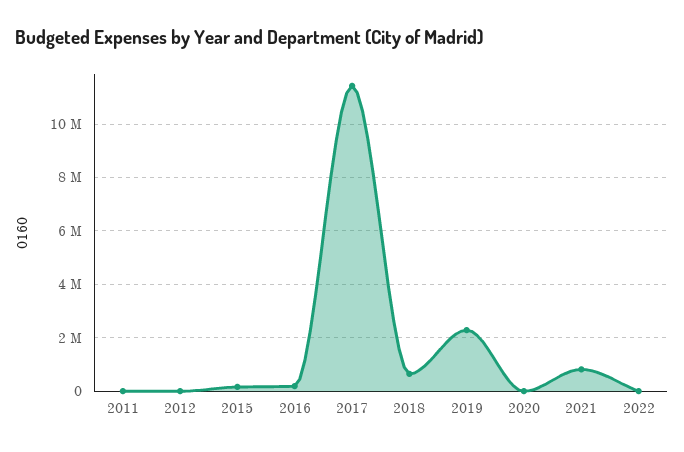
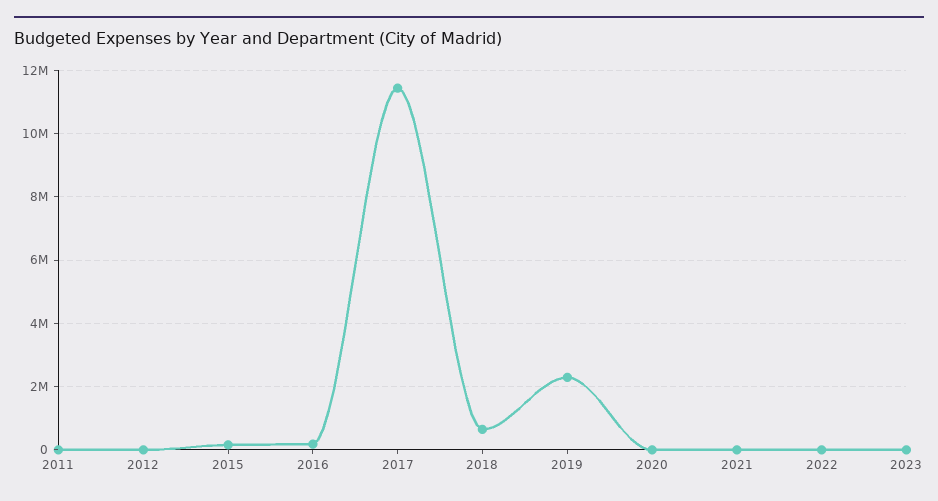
2021: 750000 -> 0
2023: none -> 0

